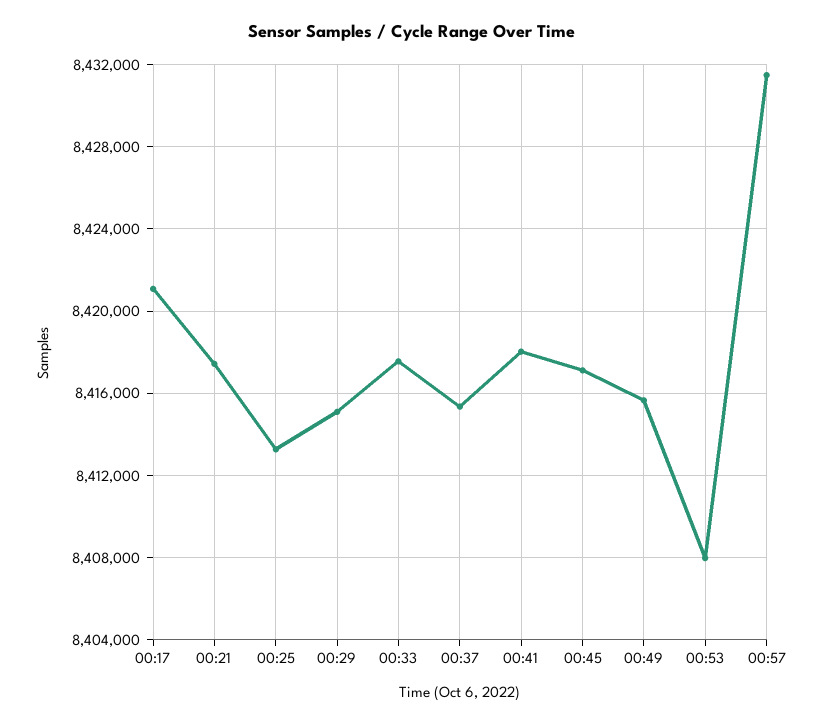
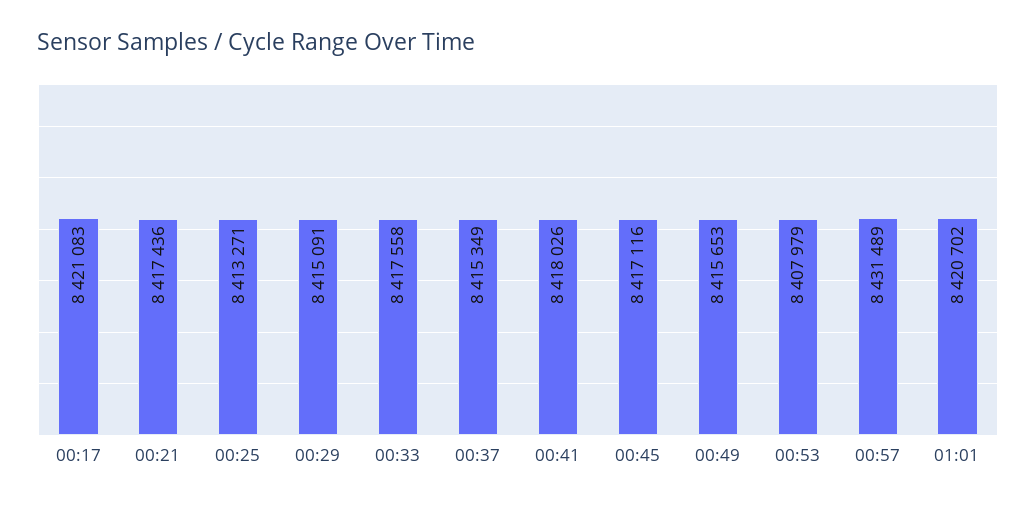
01:01: none -> 8420702

